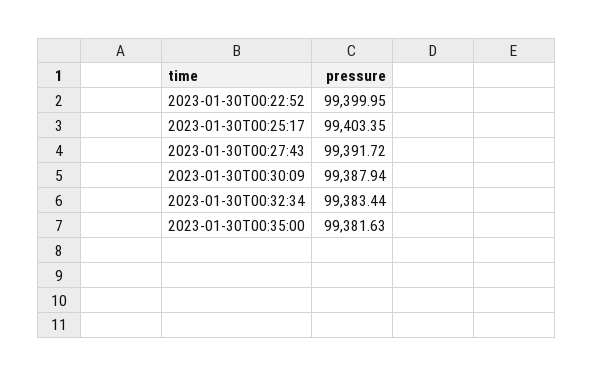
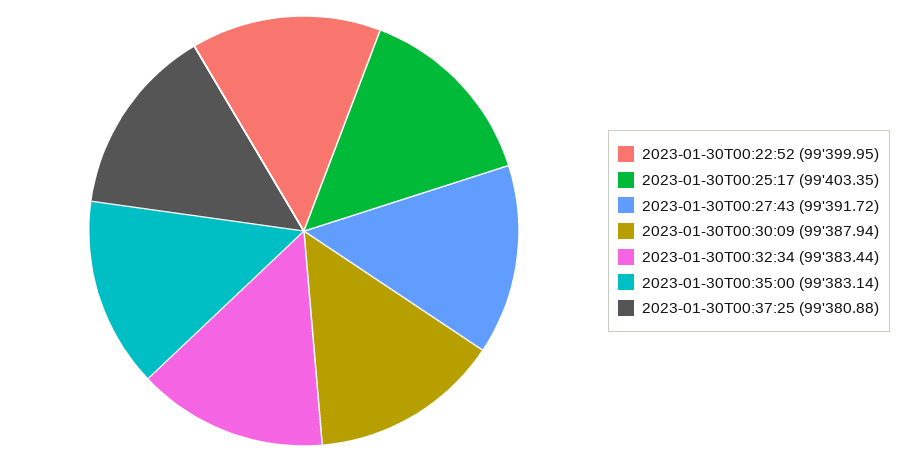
2023-01-30T00:35:00: 99381.63 -> 99383.14
2023-01-30T00:37:25: none -> 99380.88

